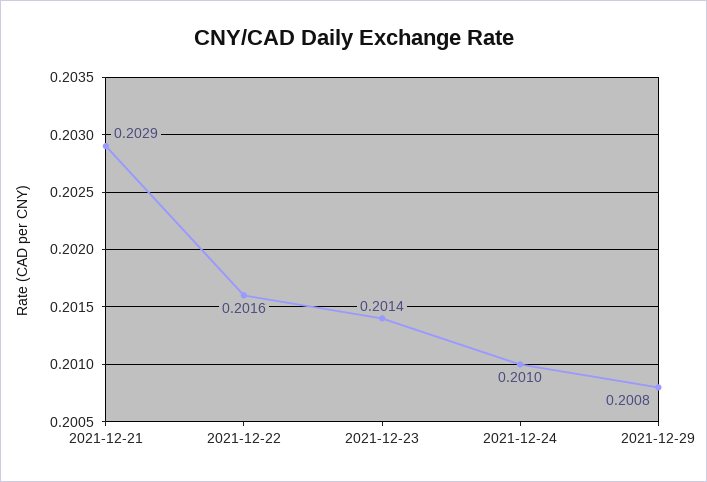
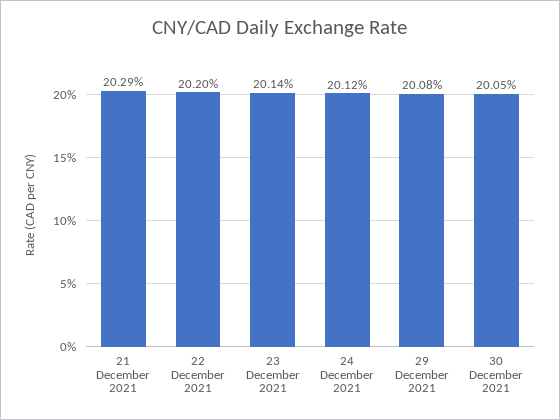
2021-12-22: 0.2016 -> 0.202
2021-12-24: 0.201 -> 0.2012
30 December 2021: none -> 0.2005

